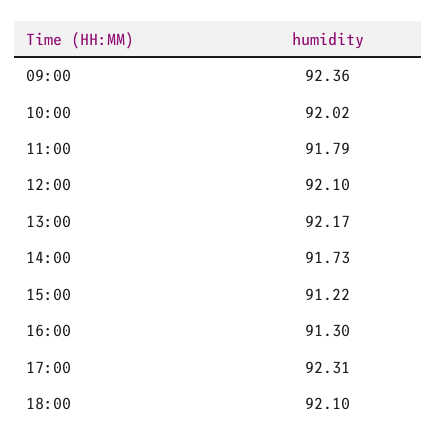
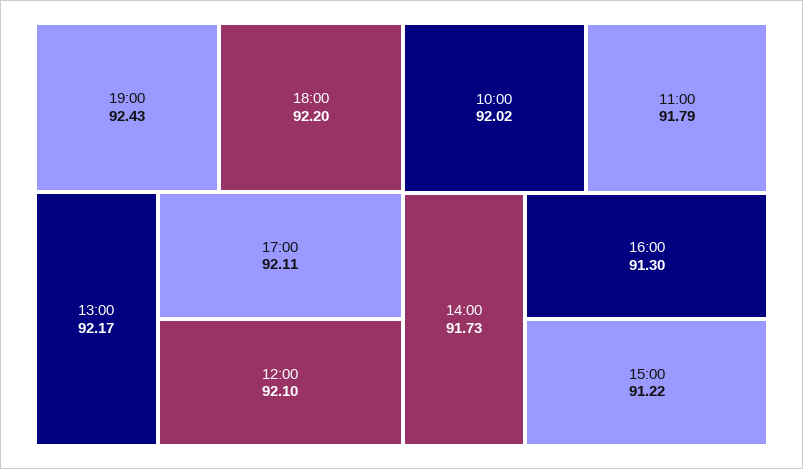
09:00: 92.36 -> none
17:00: 92.31 -> 92.11
18:00: 92.1 -> 92.2
19:00: none -> 92.43

